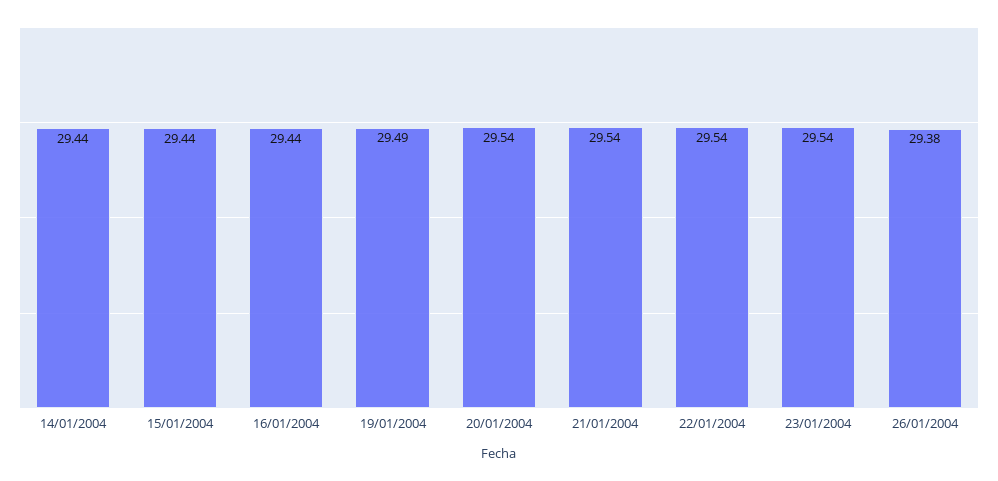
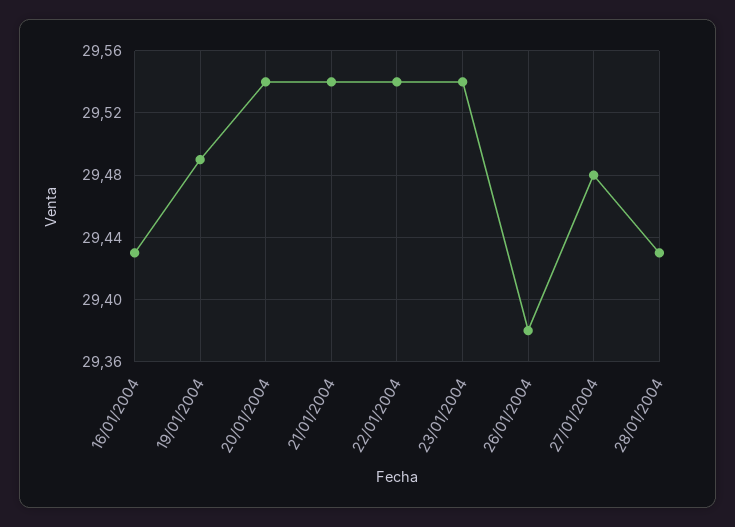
14/01/2004: 29.44 -> none
15/01/2004: 29.44 -> none
16/01/2004: 29.44 -> 29.43
27/01/2004: none -> 29.48
28/01/2004: none -> 29.43

